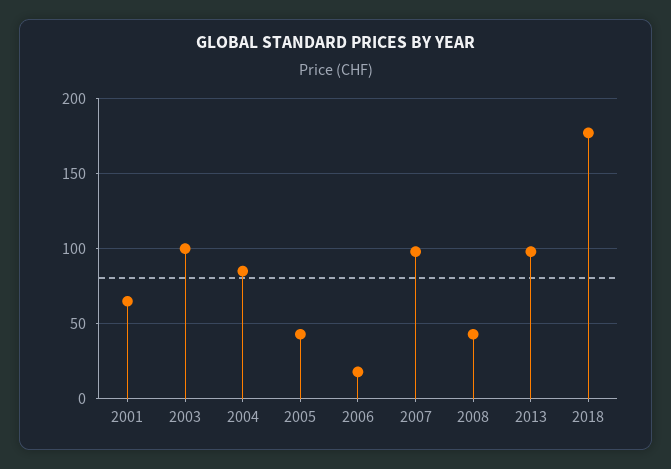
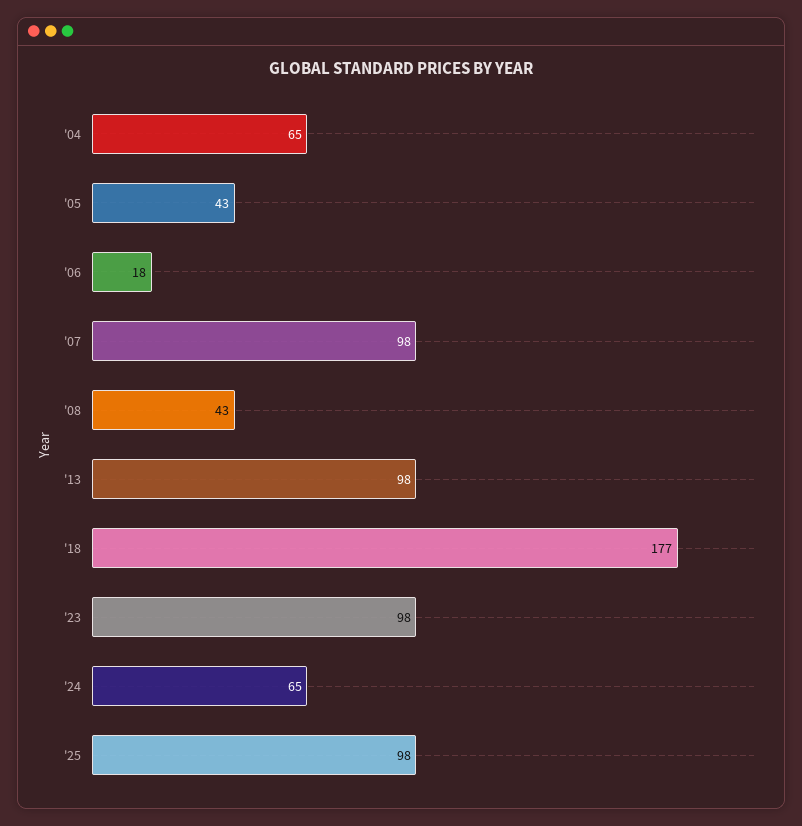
2001: 65 -> none
2003: 100 -> none
2004: 85 -> 65
'23: none -> 98
'24: none -> 65
'25: none -> 98

